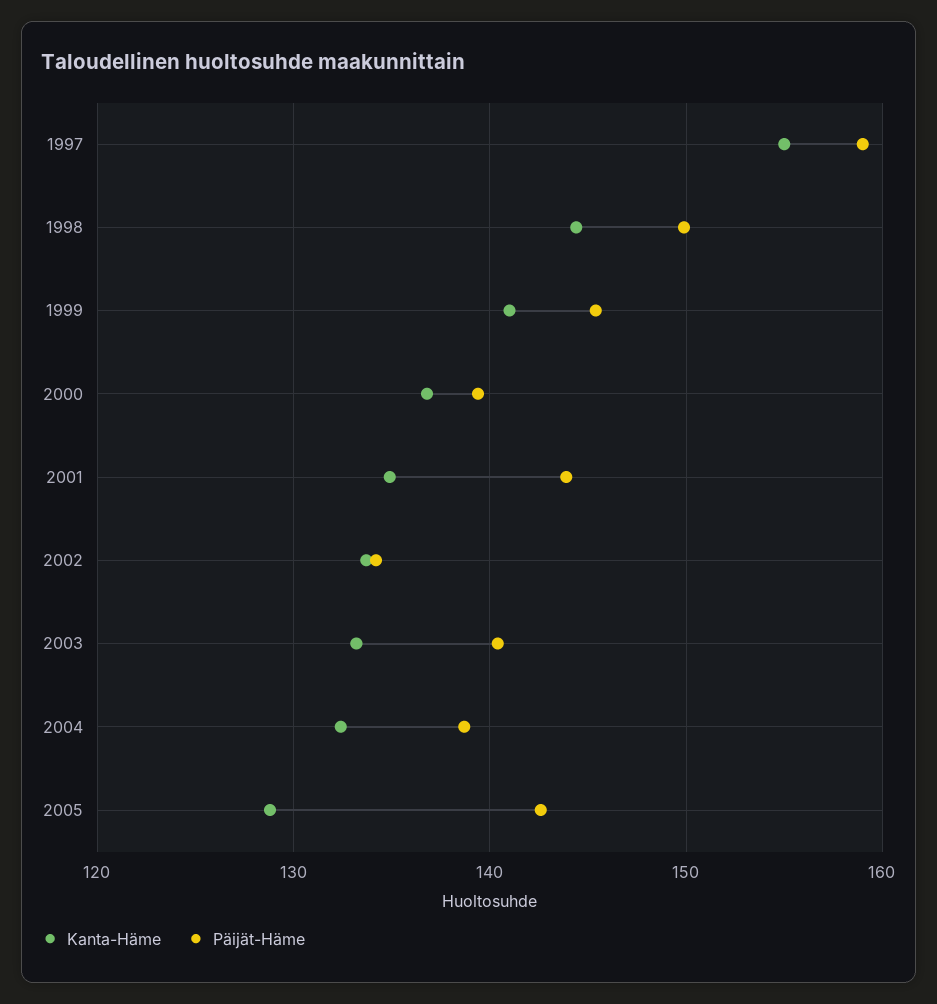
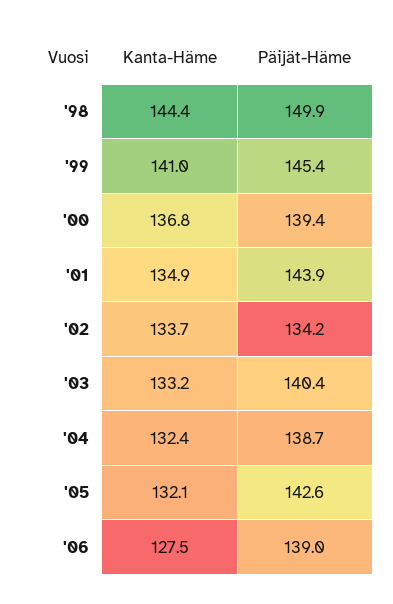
Kanta-Häme, 1997: 155 -> none
Päijät-Häme, 1997: 159 -> none
Kanta-Häme, 2005: 129 -> 132.1
Kanta-Häme, '06: none -> 127.5
Päijät-Häme, '06: none -> 139

